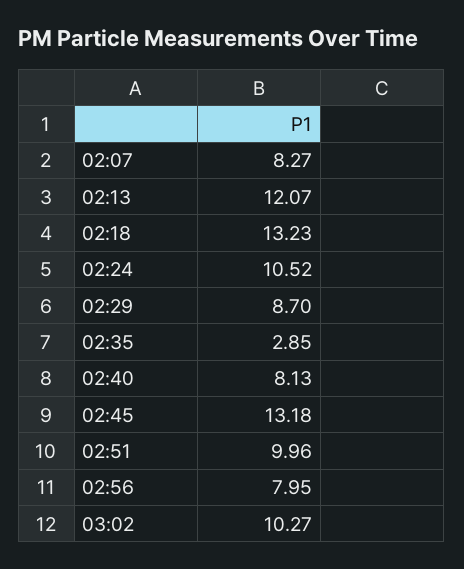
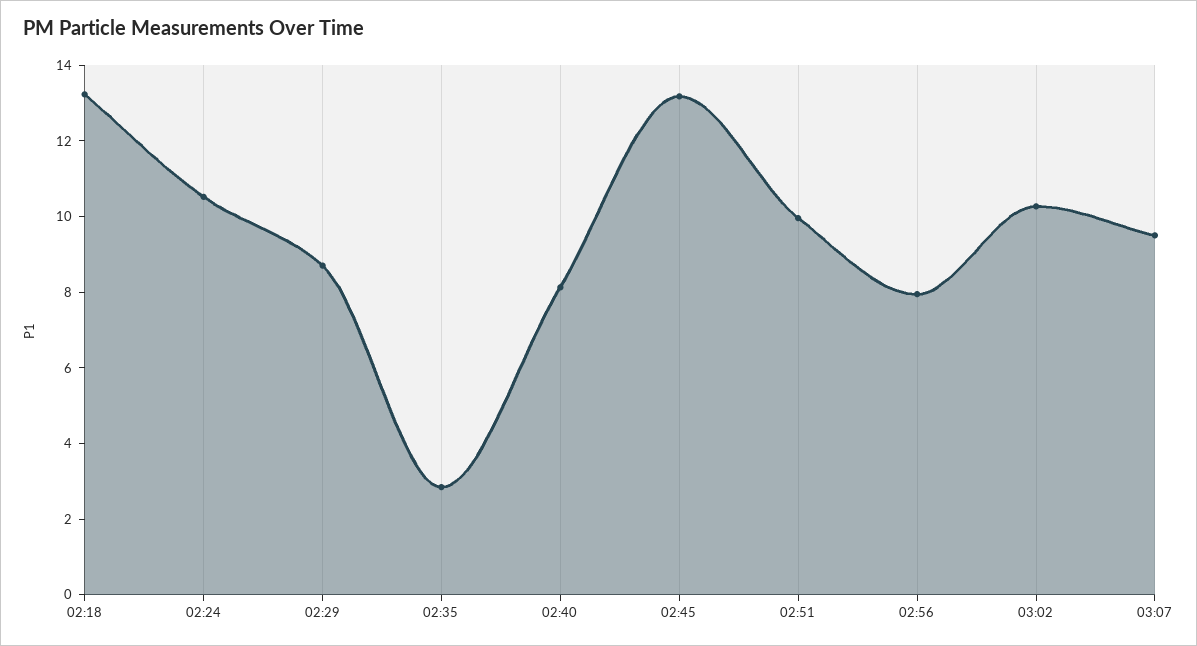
02:07: 8.27 -> none
02:13: 12.07 -> none
03:07: none -> 9.5

